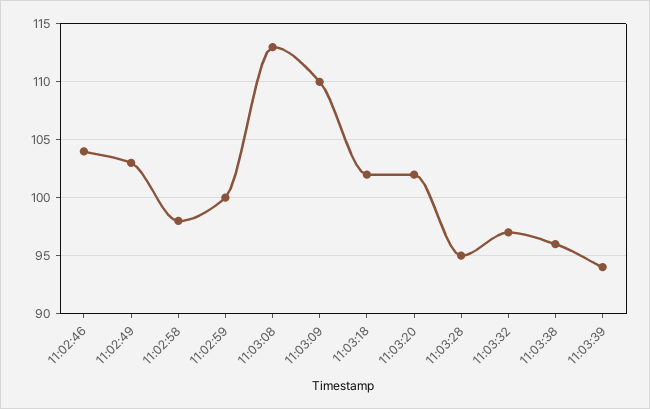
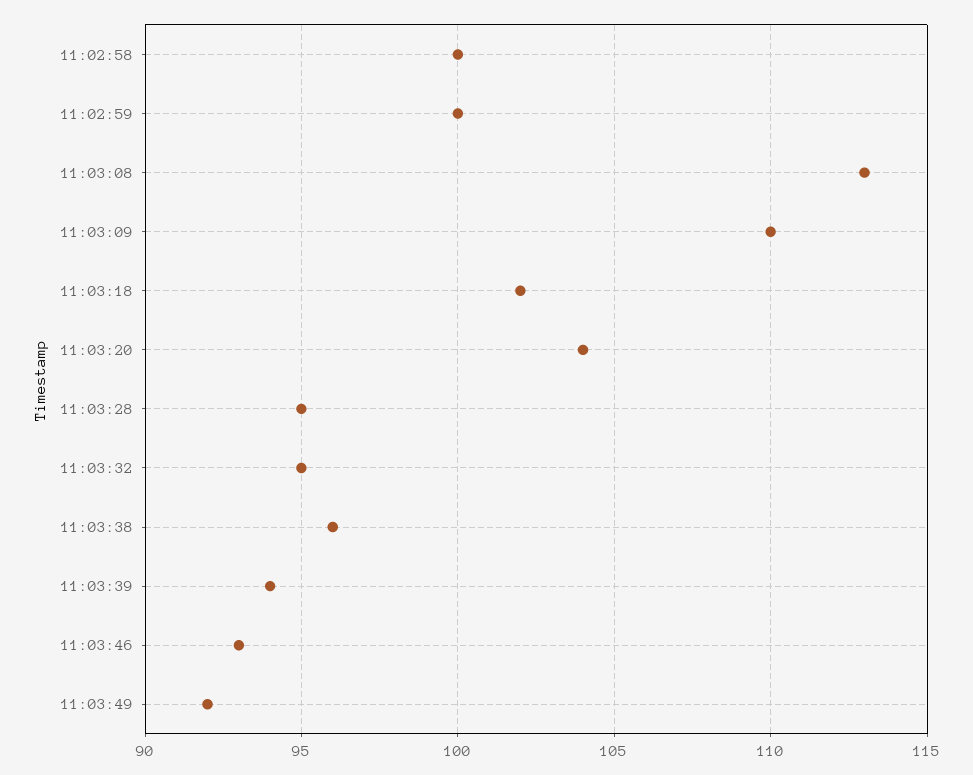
11:02:46: 104 -> none
11:02:49: 103 -> none
11:02:58: 98 -> 100
11:03:20: 102 -> 104
11:03:32: 97 -> 95
11:03:46: none -> 93
11:03:49: none -> 92

